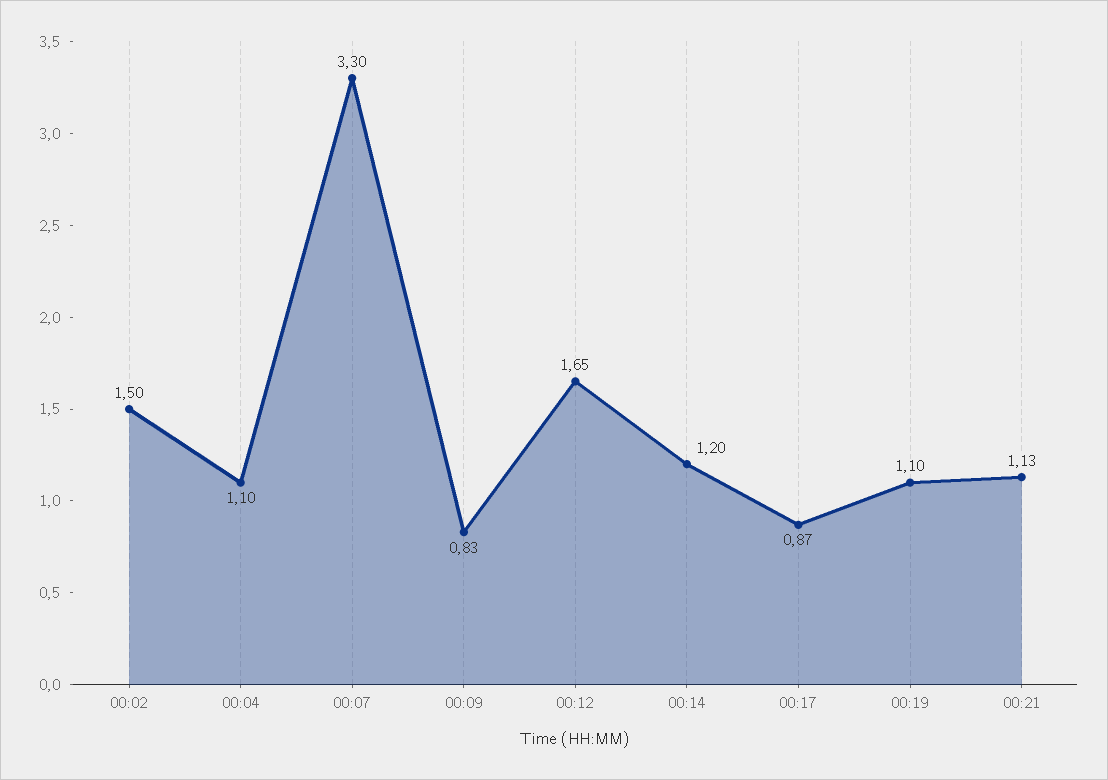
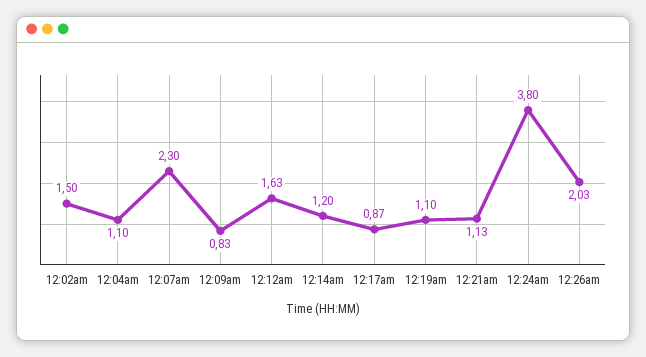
00:07: 3.3 -> 2.3
00:12: 1.65 -> 1.63
12:24am: none -> 3.8
12:26am: none -> 2.03

